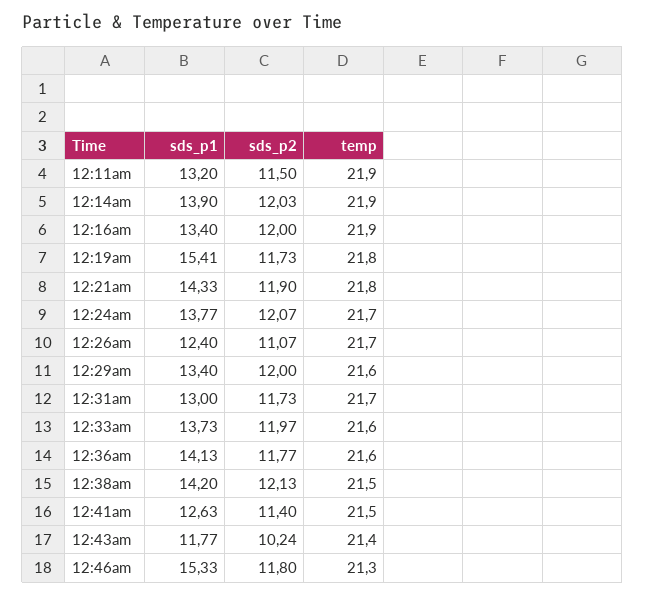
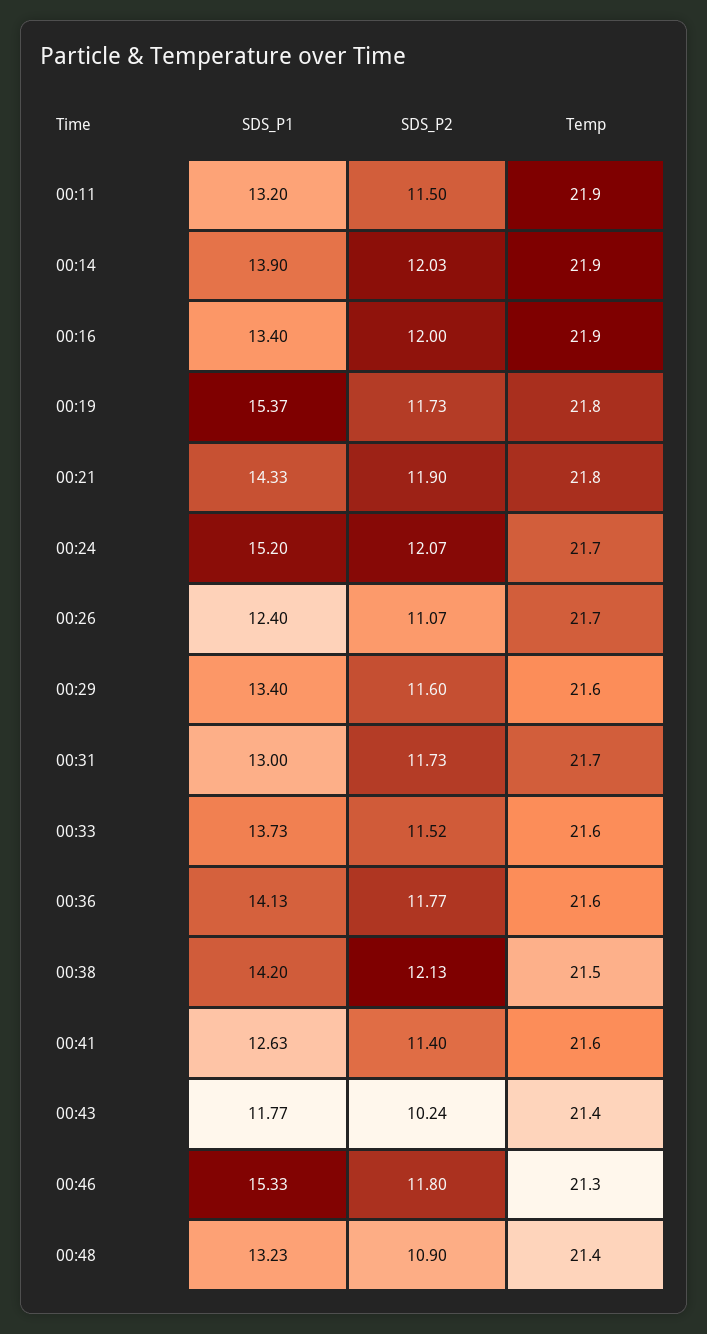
sds_p1, 12:19am: 15.41 -> 15.37
sds_p1, 12:24am: 13.77 -> 15.2
sds_p2, 12:29am: 12 -> 11.6
sds_p2, 12:33am: 11.97 -> 11.52
temp, 12:41am: 21.5 -> 21.6
sds_p1, 00:48: none -> 13.23
sds_p2, 00:48: none -> 10.9
temp, 00:48: none -> 21.4

